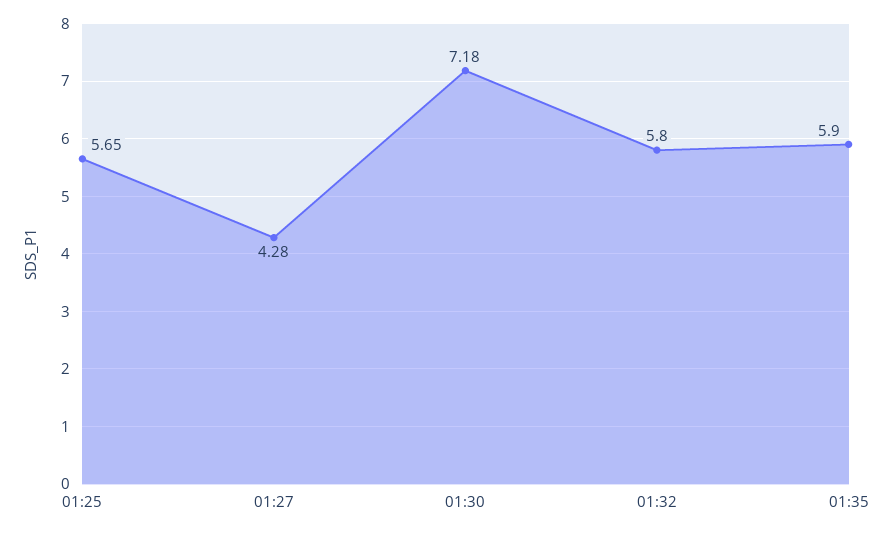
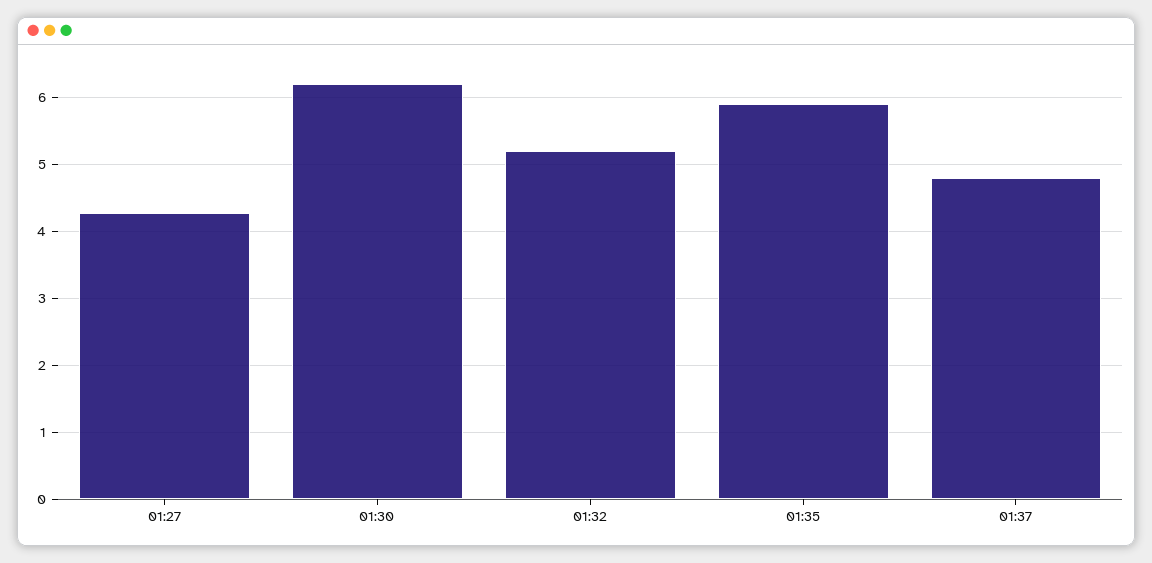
01:25: 5.65 -> none
01:30: 7.18 -> 6.2
01:32: 5.8 -> 5.2
01:37: none -> 4.8

